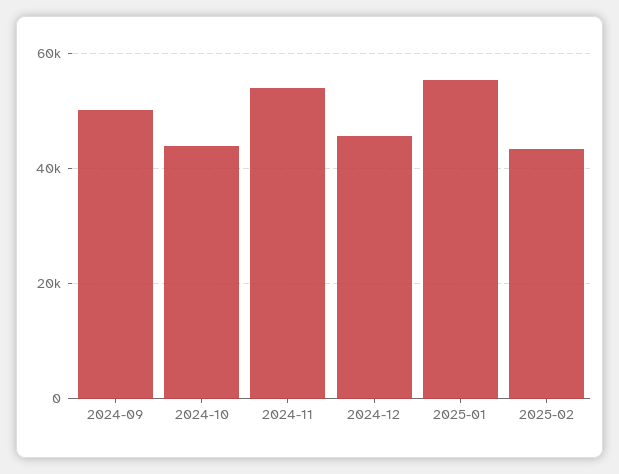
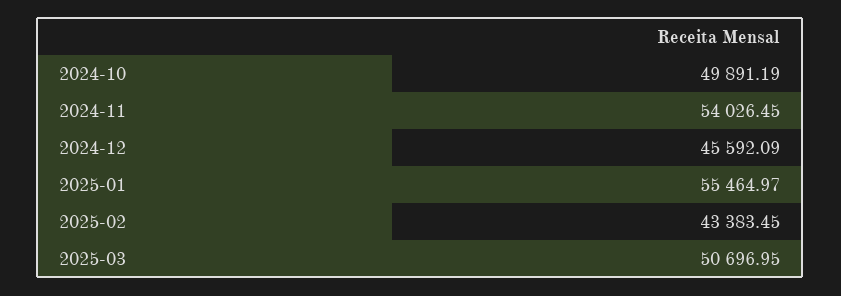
2024-09: 50000 -> none
2024-10: 44000 -> 49891.19
2025-03: none -> 50696.95

